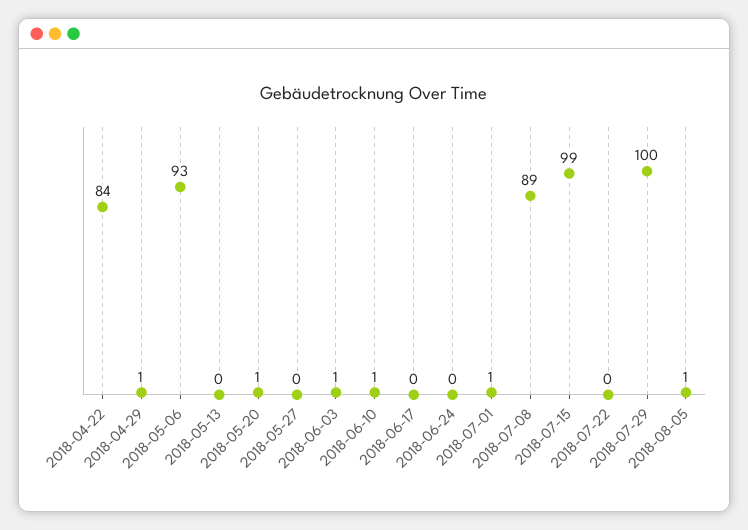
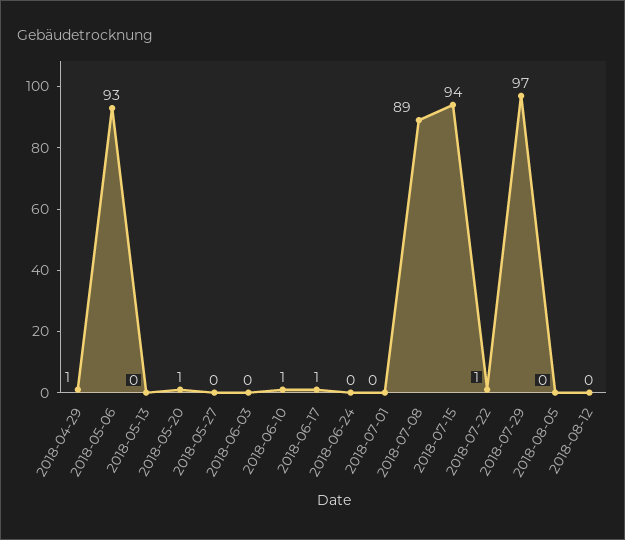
2018-04-22: 84 -> none
2018-06-03: 1 -> 0
2018-06-17: 0 -> 1
2018-07-01: 1 -> 0
2018-07-15: 99 -> 94
2018-07-22: 0 -> 1
2018-07-29: 100 -> 97
2018-08-05: 1 -> 0
2018-08-12: none -> 0

